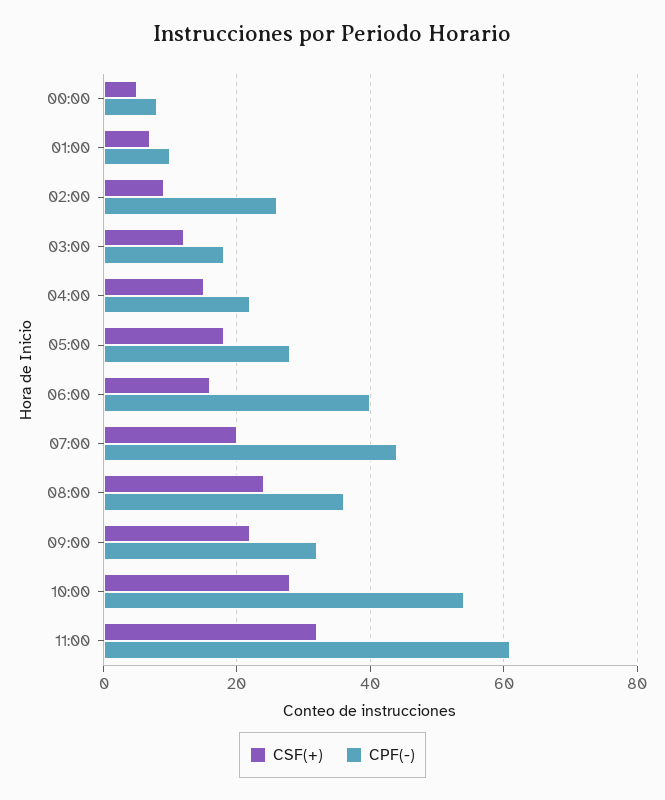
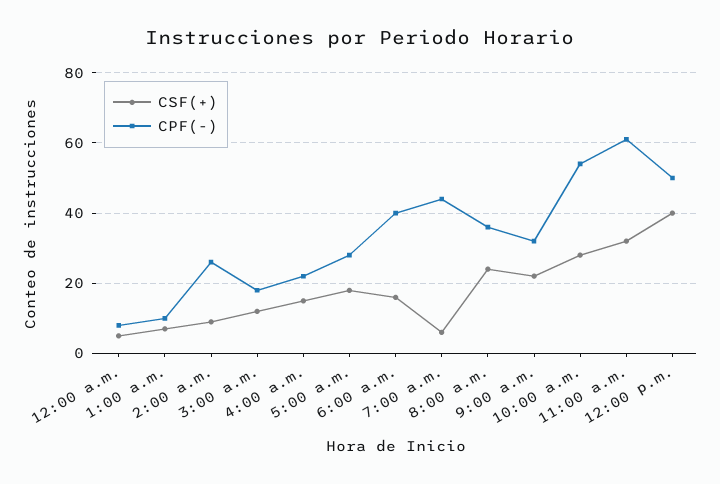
CSF(+), 07:00: 20 -> 5
CSF(+), 12:00 p.m.: none -> 40
CPF(-), 12:00 p.m.: none -> 50

